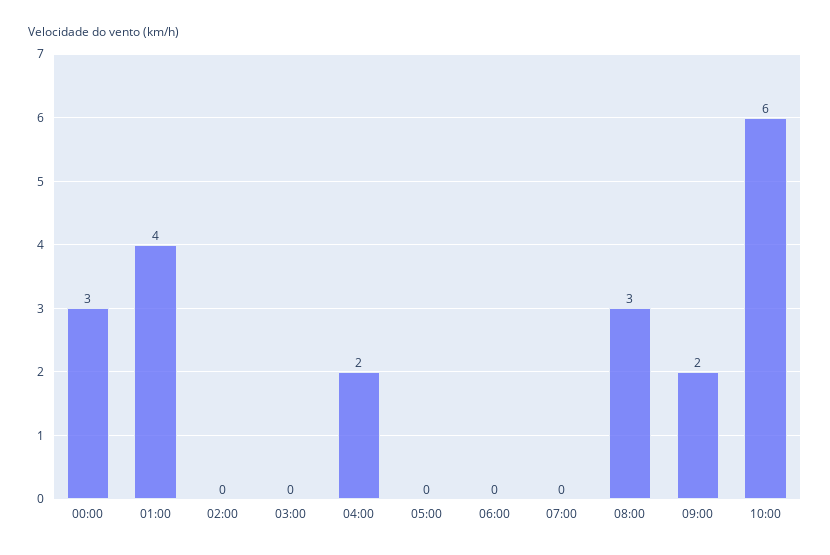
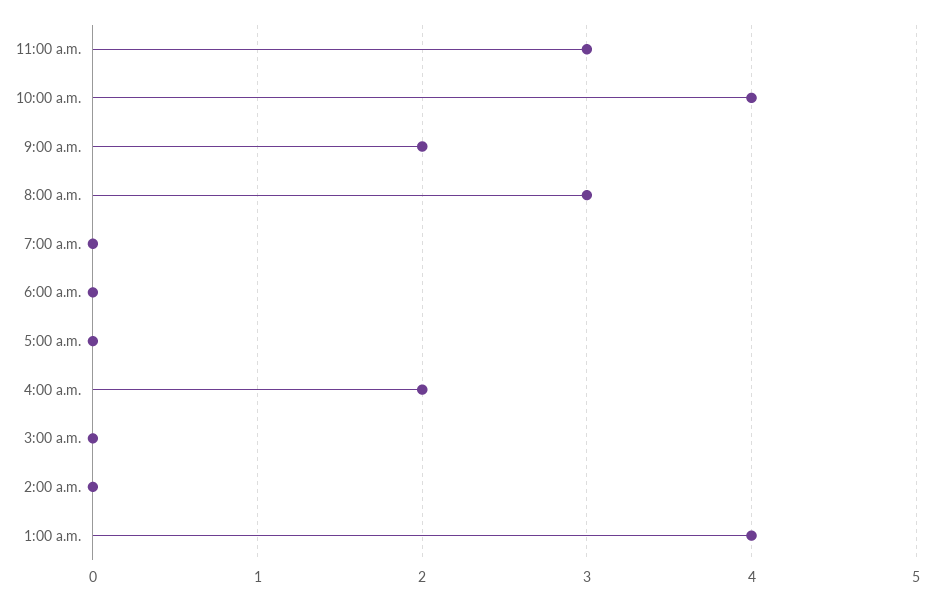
00:00: 3 -> none
10:00: 6 -> 4
11:00 a.m.: none -> 3

